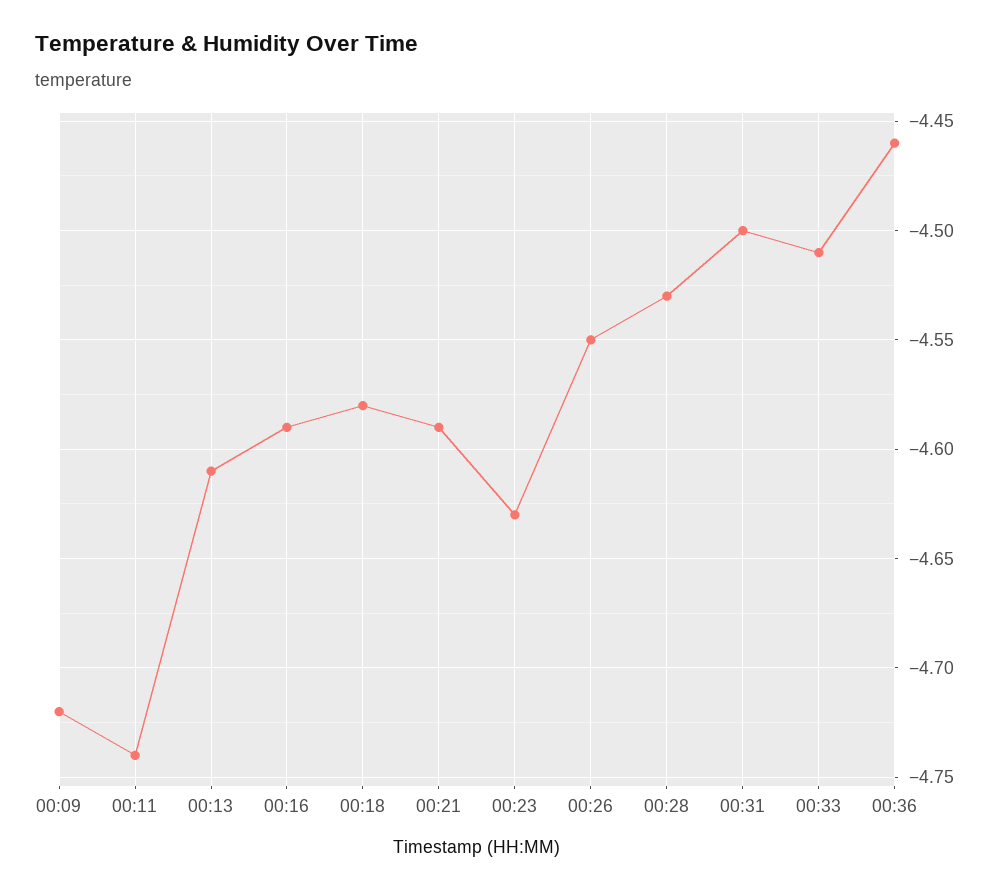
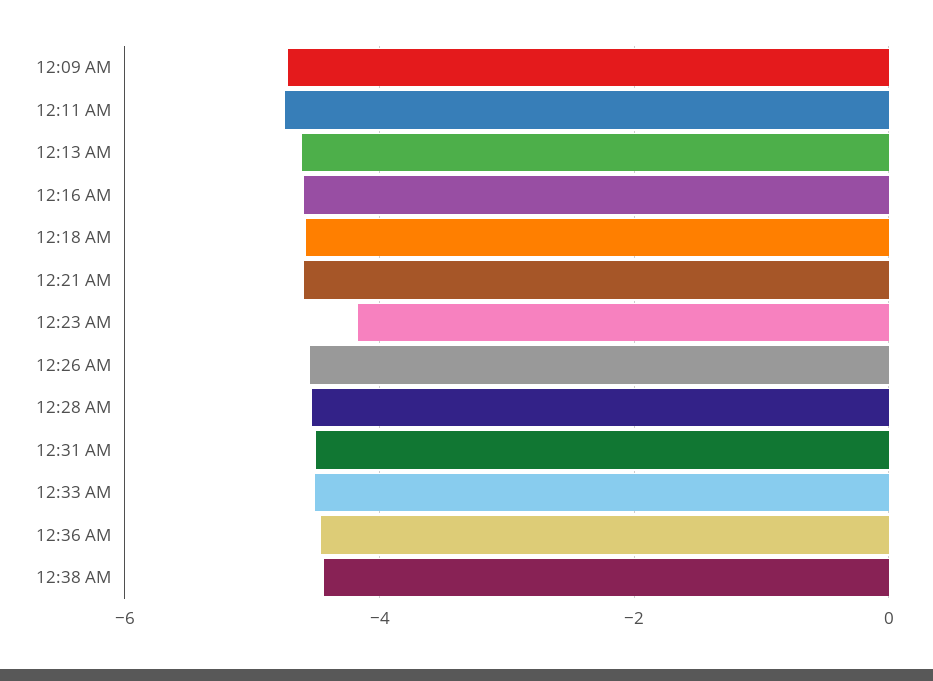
00:23: -4.63 -> -4.2
12:38 AM: none -> -4.4

